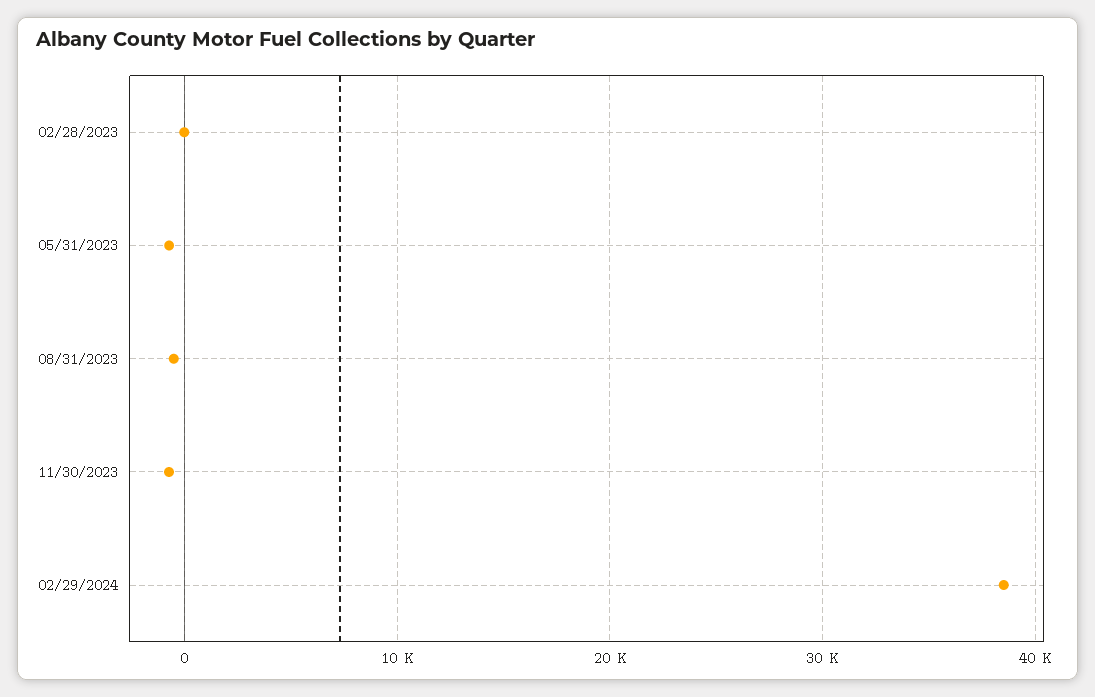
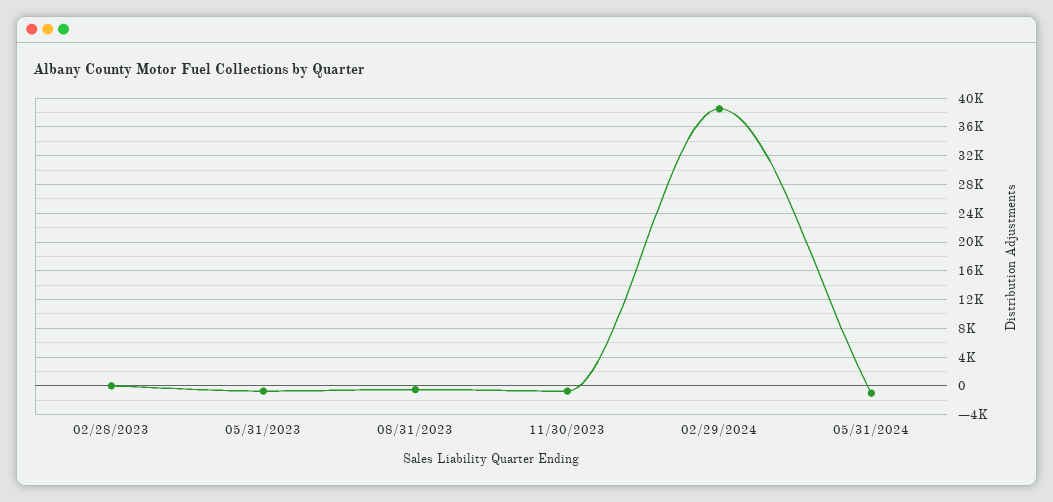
05/31/2024: none -> -1000

